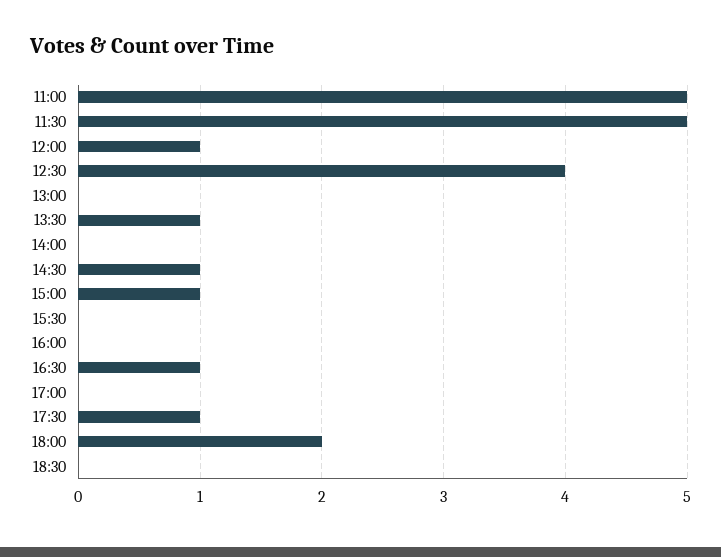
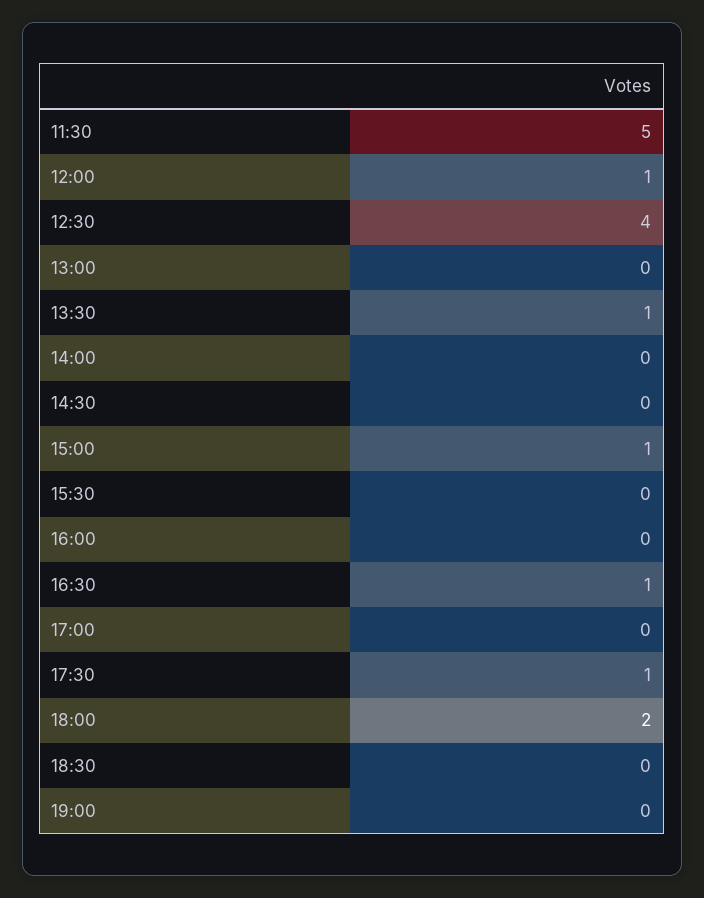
11:00: 5 -> none
14:30: 1 -> 0
19:00: none -> 0

